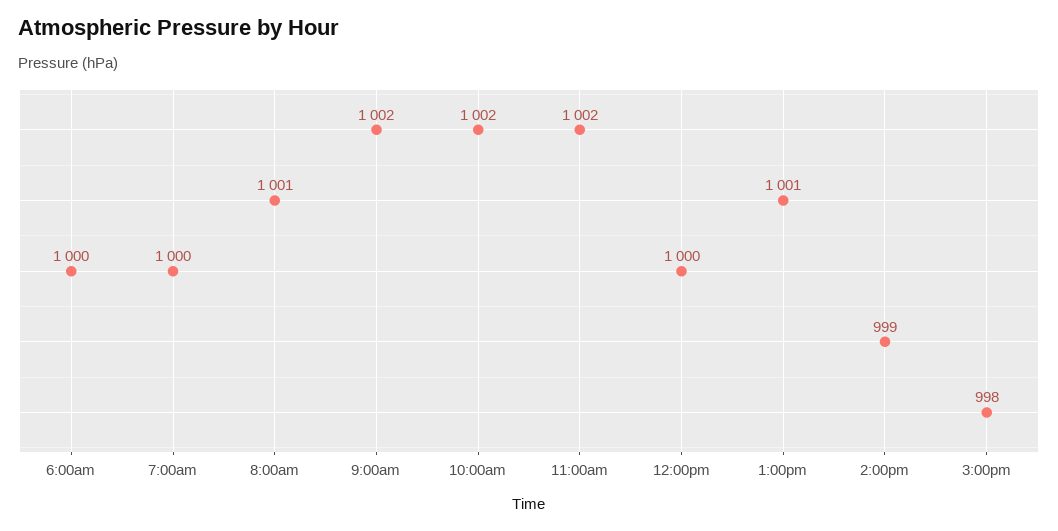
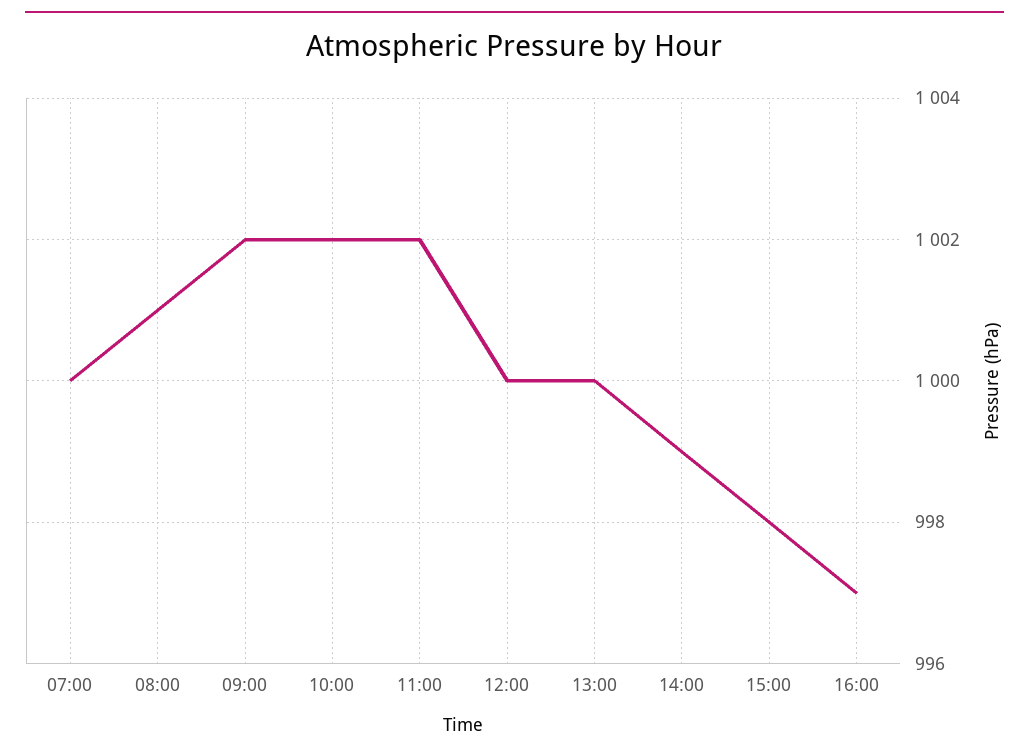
6:00am: 1000 -> none
1:00pm: 1001 -> 1000
16:00: none -> 997

